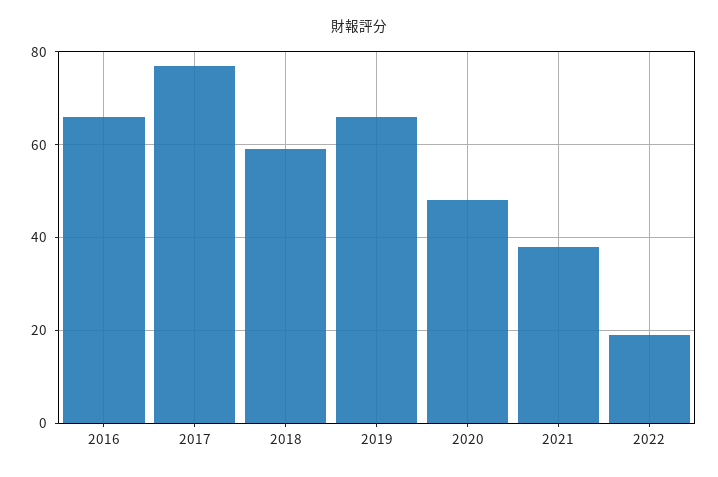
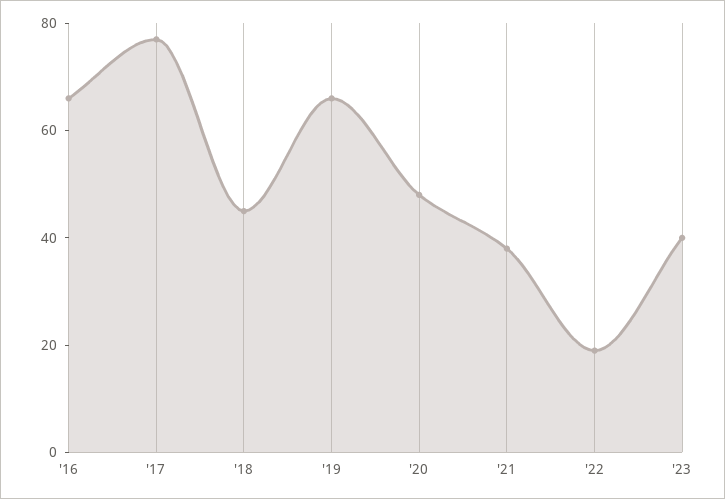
2018: 60 -> 45
'23: none -> 40

